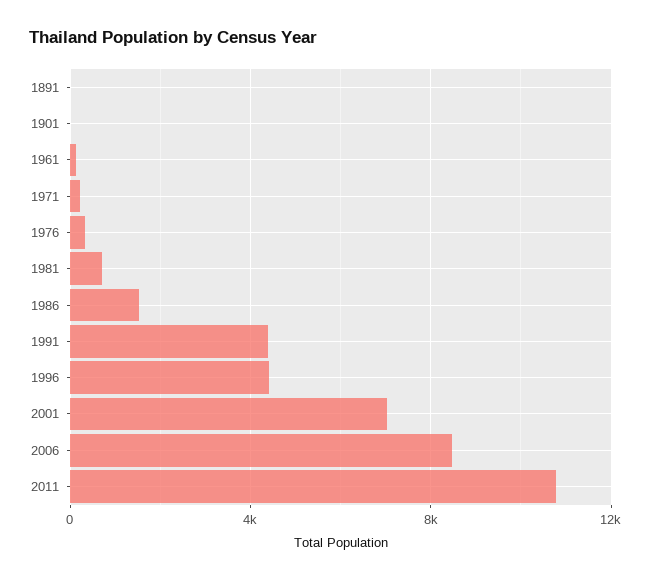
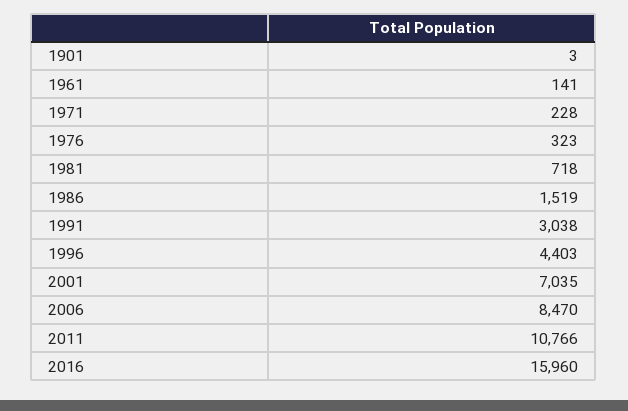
1891: 0 -> none
1991: 4500 -> 3038
2016: none -> 15960

